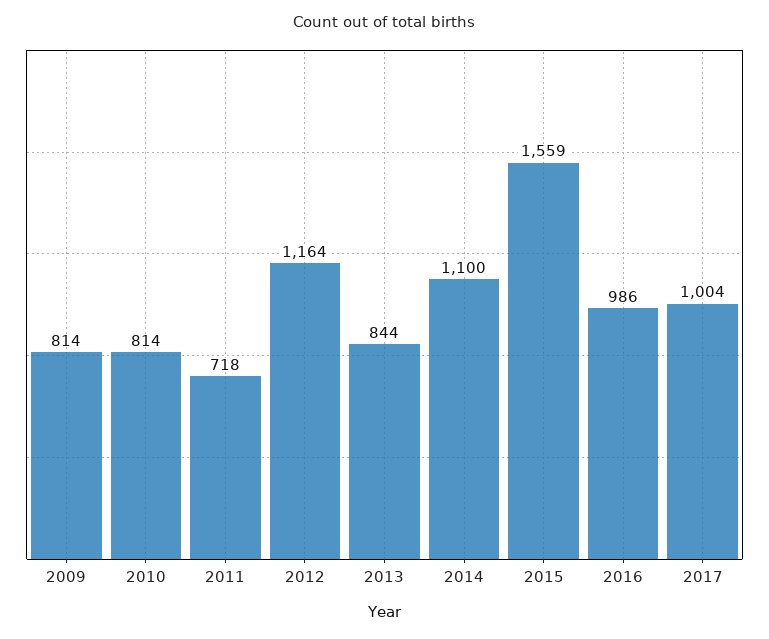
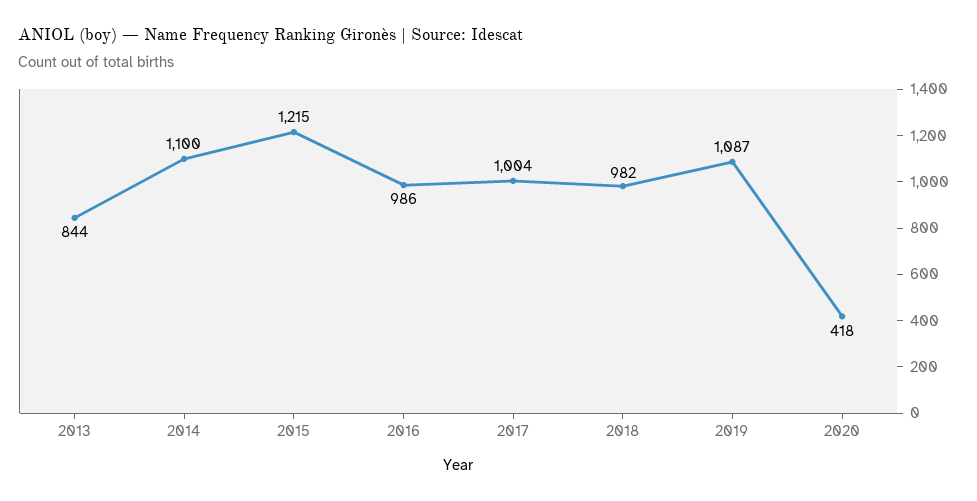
2009: 814 -> none
2010: 814 -> none
2011: 718 -> none
2012: 1164 -> none
2015: 1559 -> 1215
2018: none -> 982
2019: none -> 1087
2020: none -> 418

